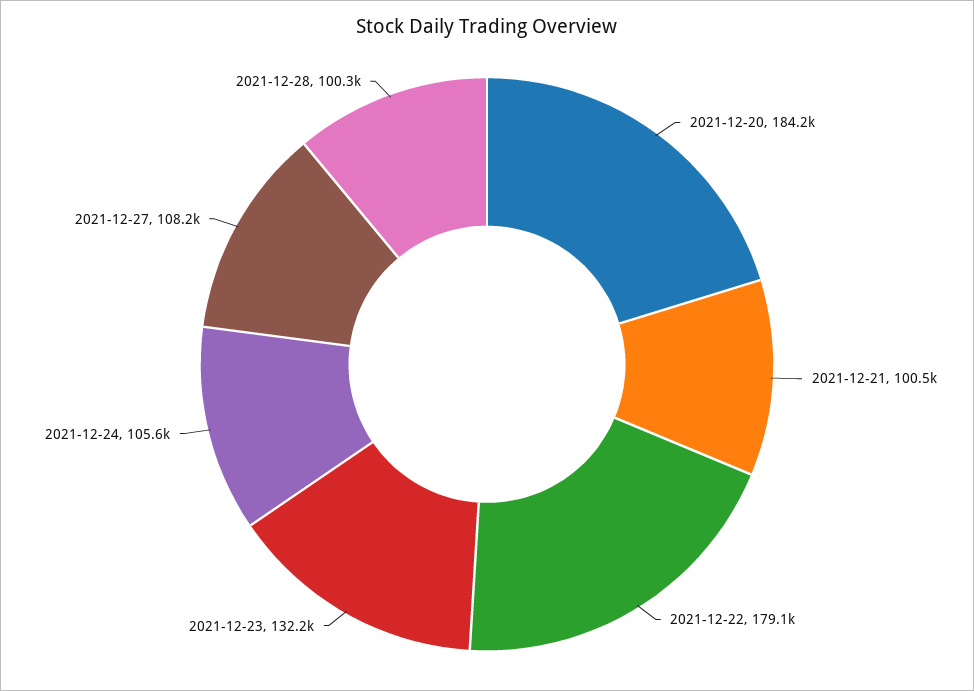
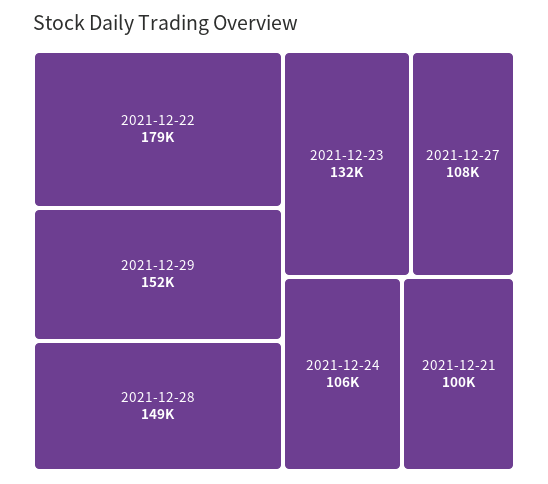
2021-12-20: 184200 -> none
2021-12-28: 100300 -> 149000
2021-12-29: none -> 152000

